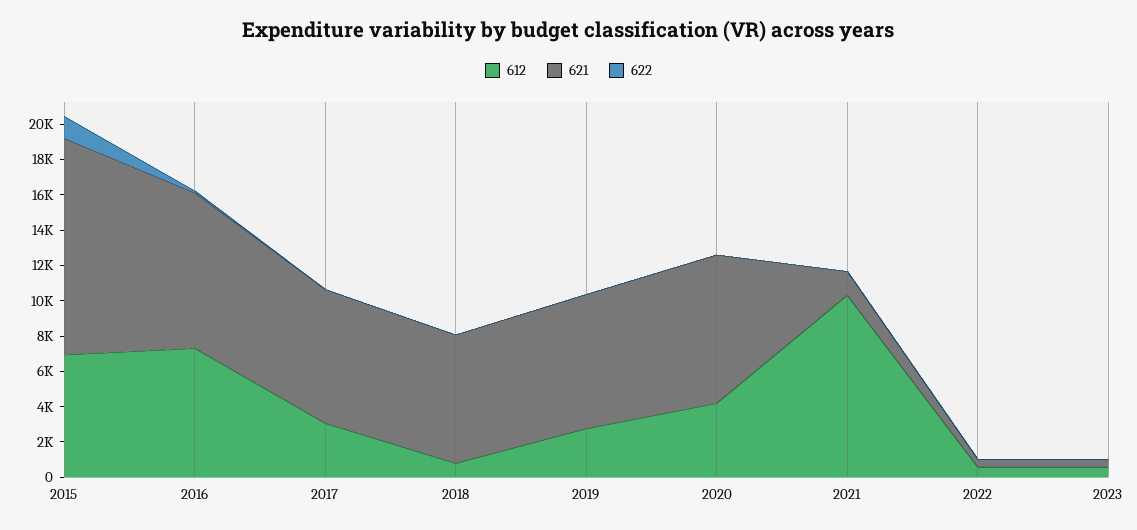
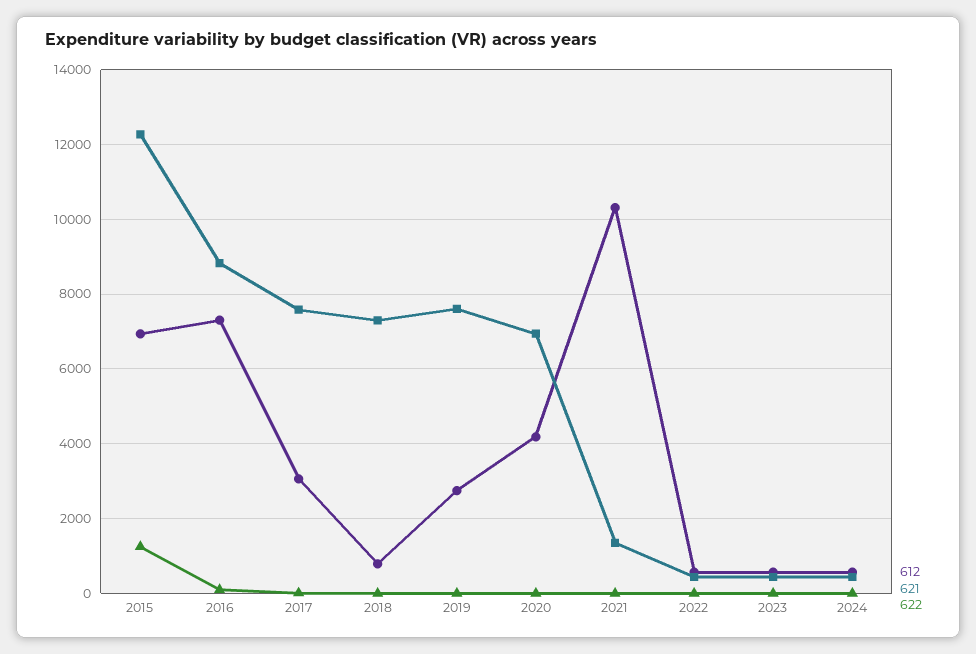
621, 2020: 8500 -> 7000
612, 2024: none -> 600
621, 2024: none -> 400
622, 2024: none -> 0

